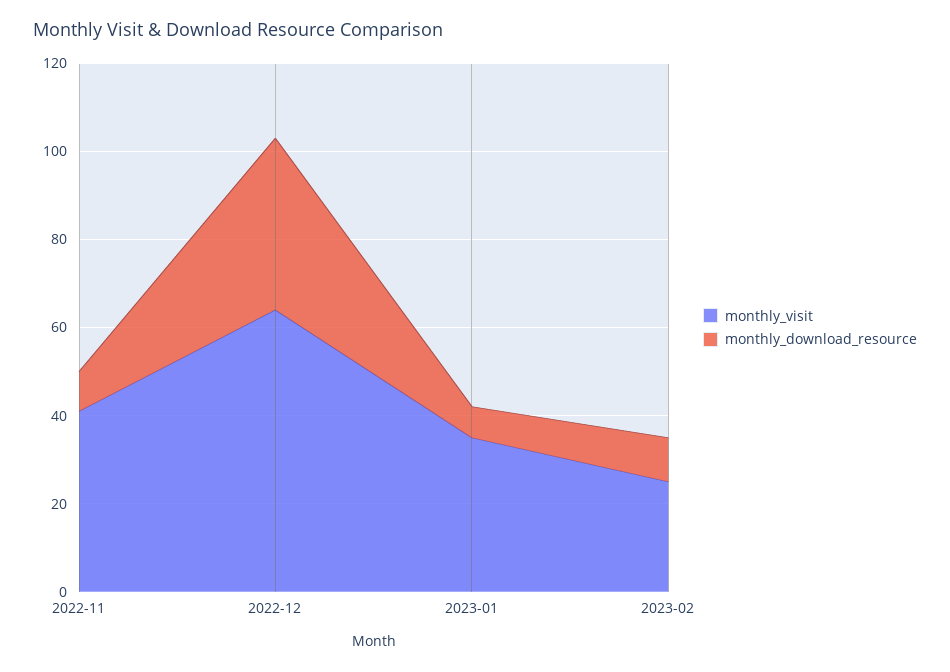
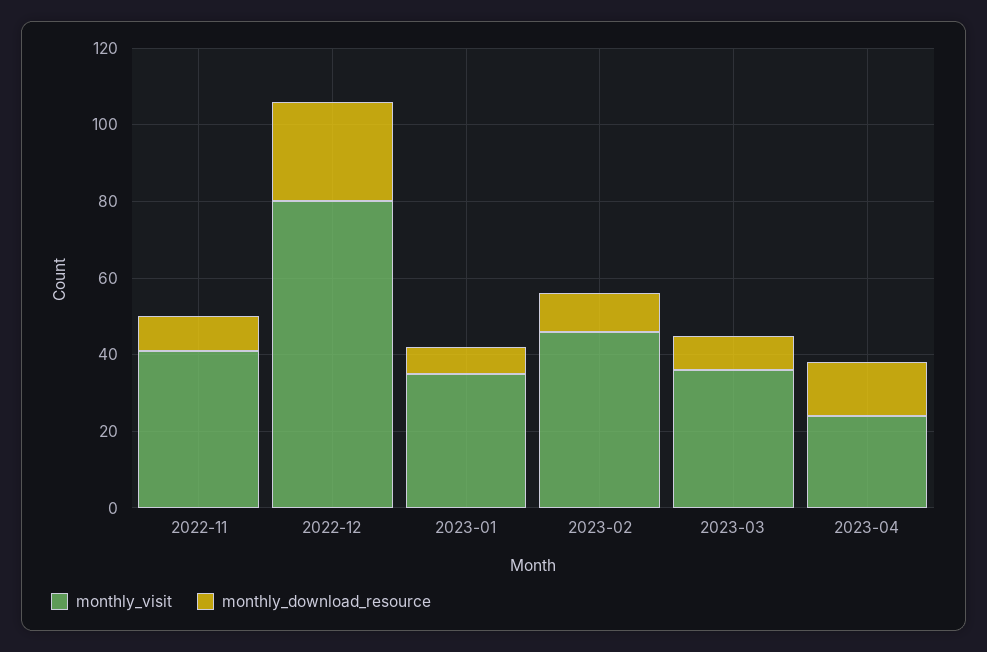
monthly_visit, 2022-12: 65 -> 80
monthly_download_resource, 2022-12: 40 -> 25
monthly_visit, 2023-02: 25 -> 45
monthly_visit, 2023-03: none -> 35
monthly_download_resource, 2023-03: none -> 10
monthly_visit, 2023-04: none -> 25
monthly_download_resource, 2023-04: none -> 15

